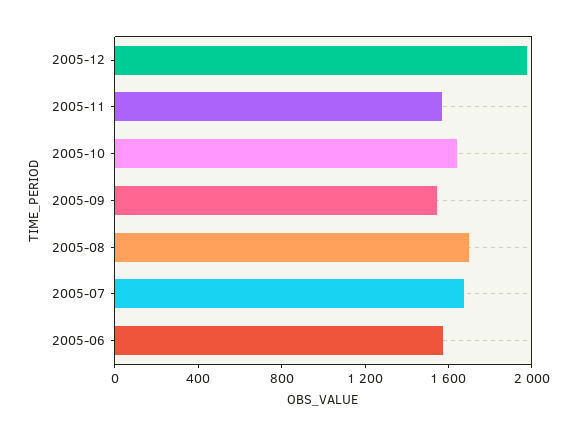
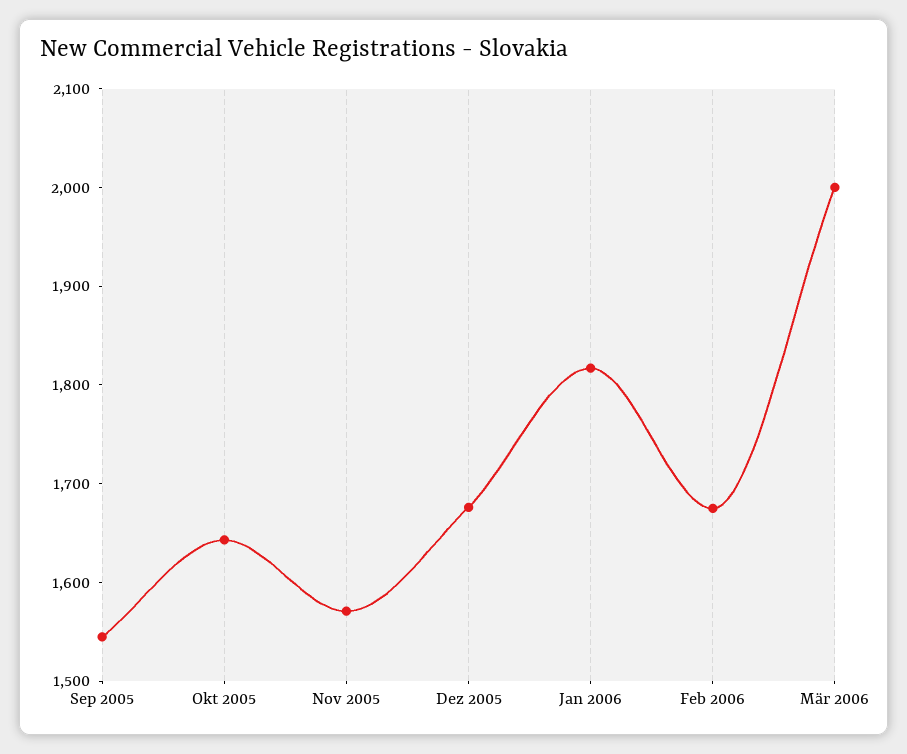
2005-12: 2000 -> 1680
2005-08: 1700 -> none
2005-07: 1700 -> none
2005-06: 1600 -> none
Jan 2006: none -> 1820
Feb 2006: none -> 1680
Mär 2006: none -> 2000

